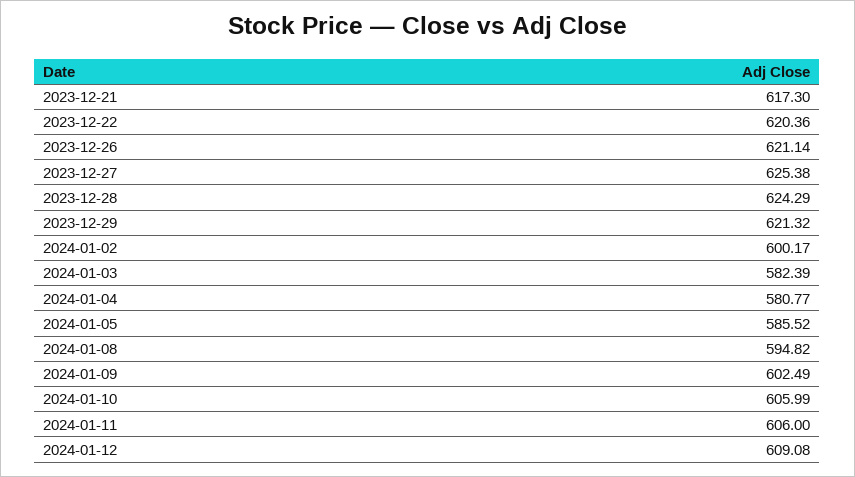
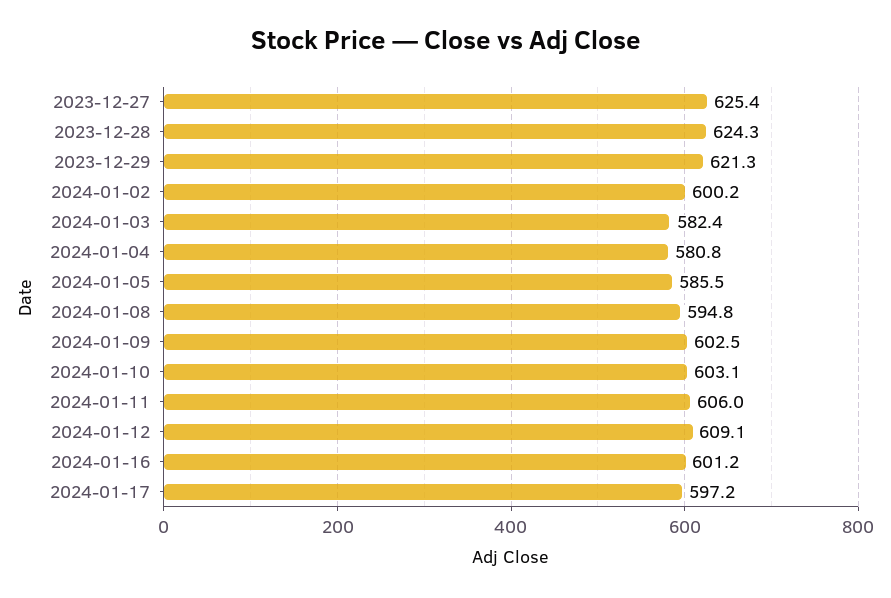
2023-12-21: 617.3 -> none
2023-12-22: 620.36 -> none
2023-12-26: 621.14 -> none
2024-01-10: 605.99 -> 603.1
2024-01-16: none -> 601.2
2024-01-17: none -> 597.2

